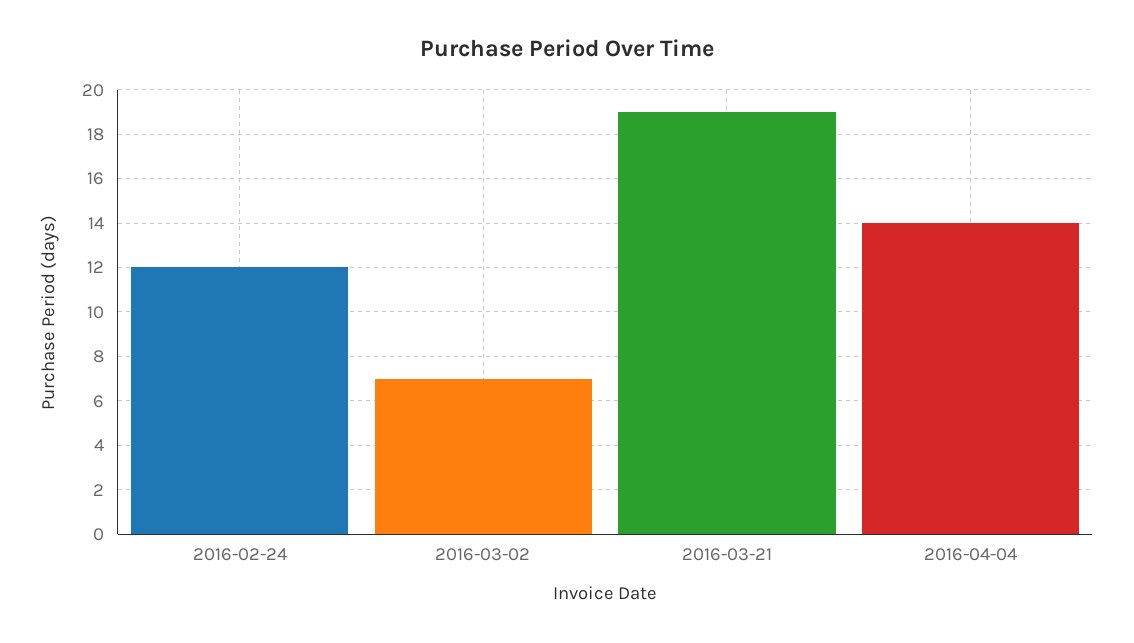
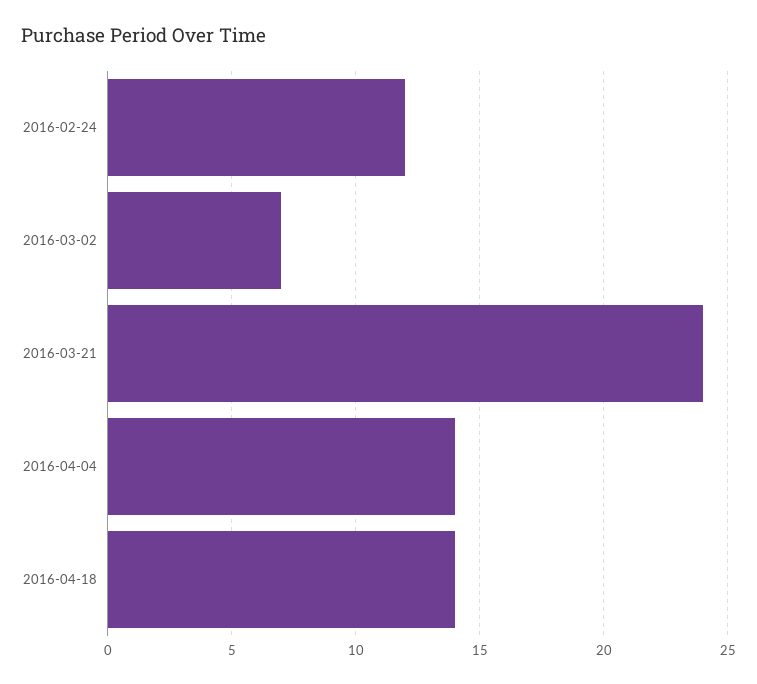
2016-03-21: 19 -> 24
2016-04-18: none -> 14

